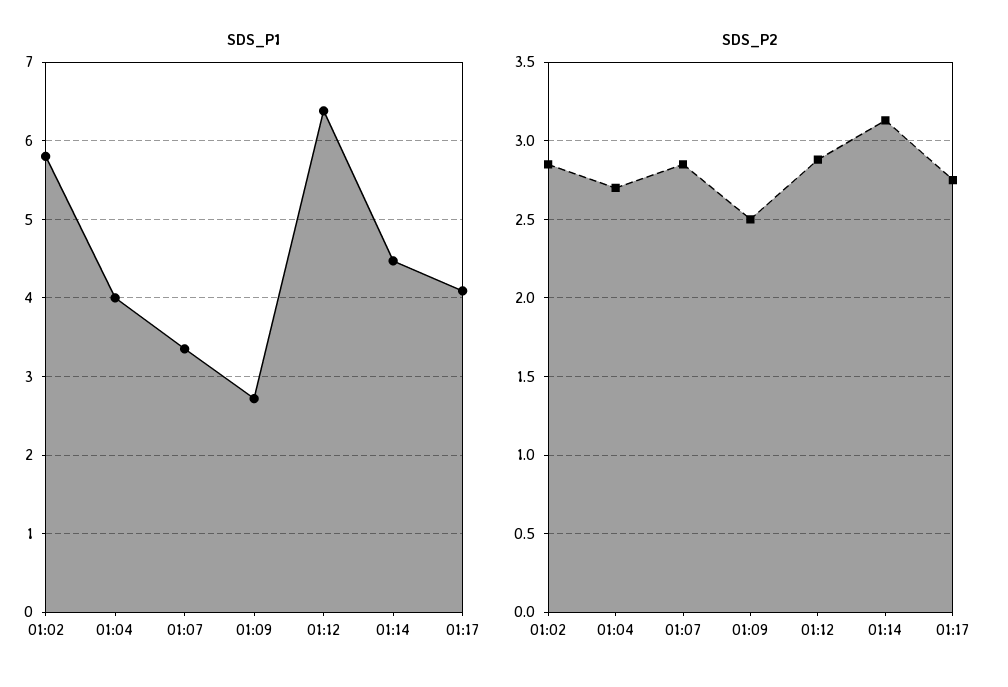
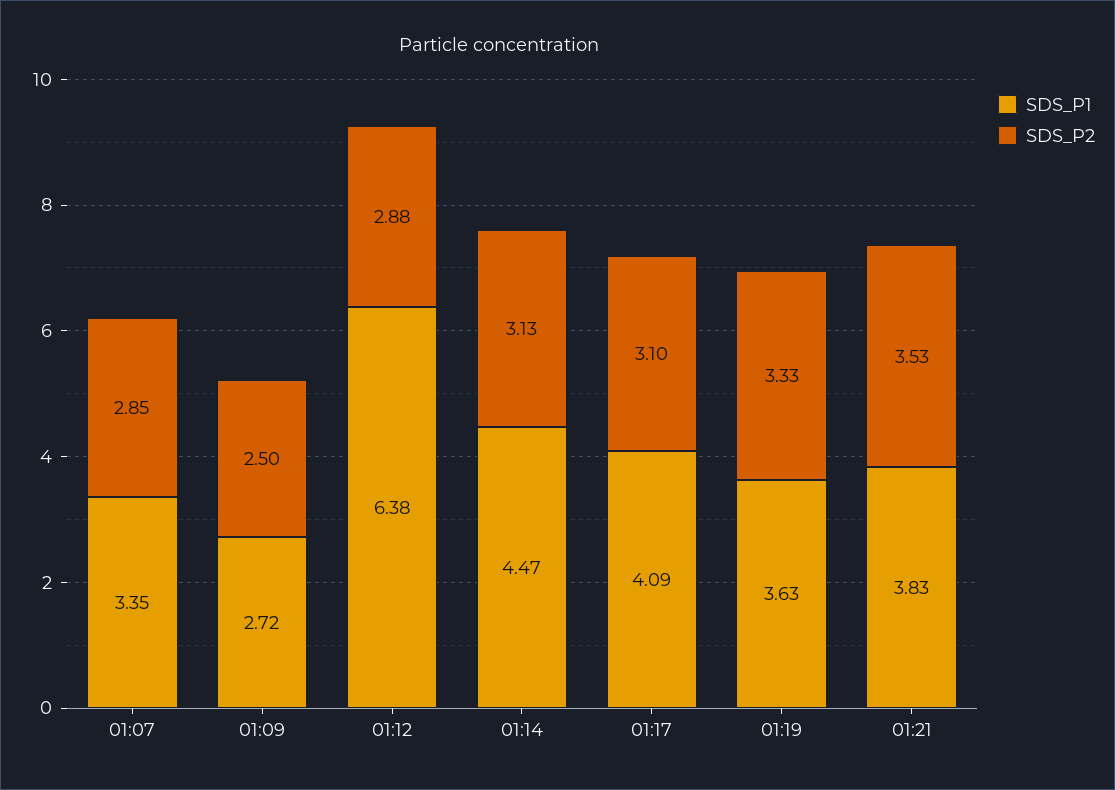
SDS_P1, 01:02: 5.8 -> none
SDS_P1, 01:04: 4 -> none
SDS_P2, 01:02: 2.85 -> none
SDS_P2, 01:04: 2.7 -> none
SDS_P2, 01:17: 2.75 -> 3.1
SDS_P1, 01:19: none -> 3.63
SDS_P2, 01:19: none -> 3.33
SDS_P1, 01:21: none -> 3.83
SDS_P2, 01:21: none -> 3.53

